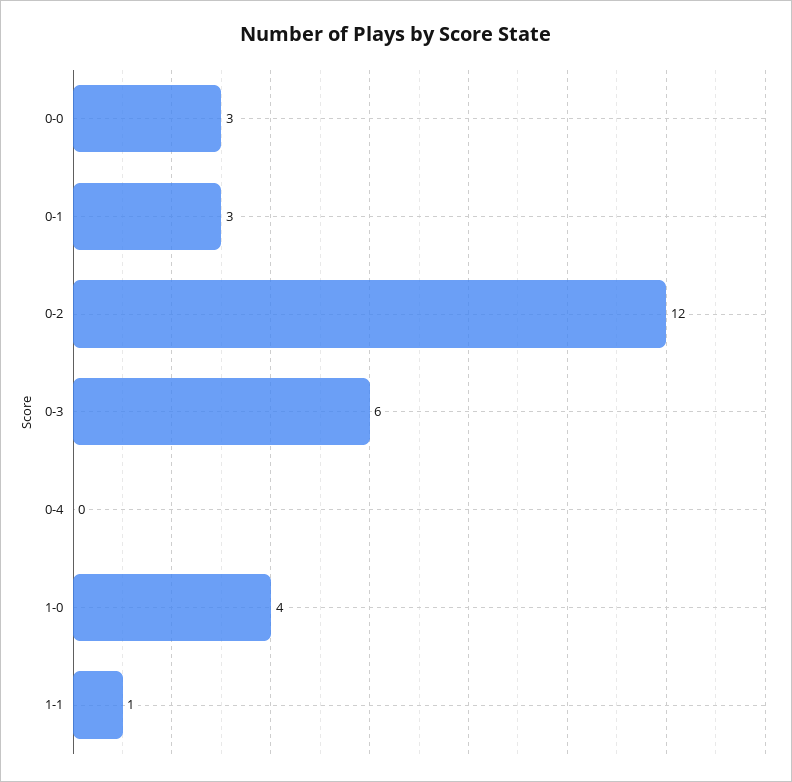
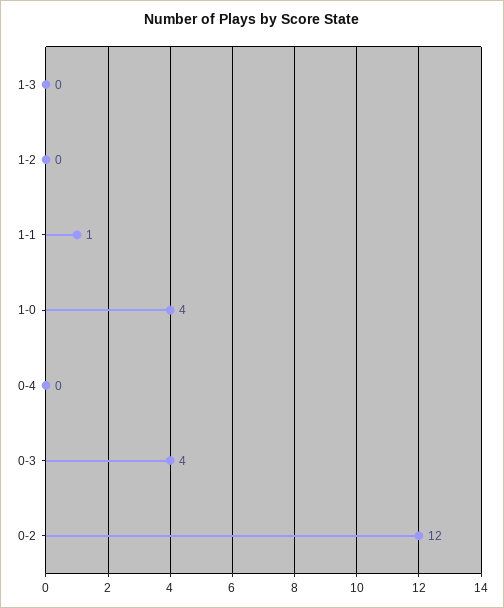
0-0: 3 -> none
0-1: 3 -> none
0-3: 6 -> 4
1-3: none -> 0
1-2: none -> 0

